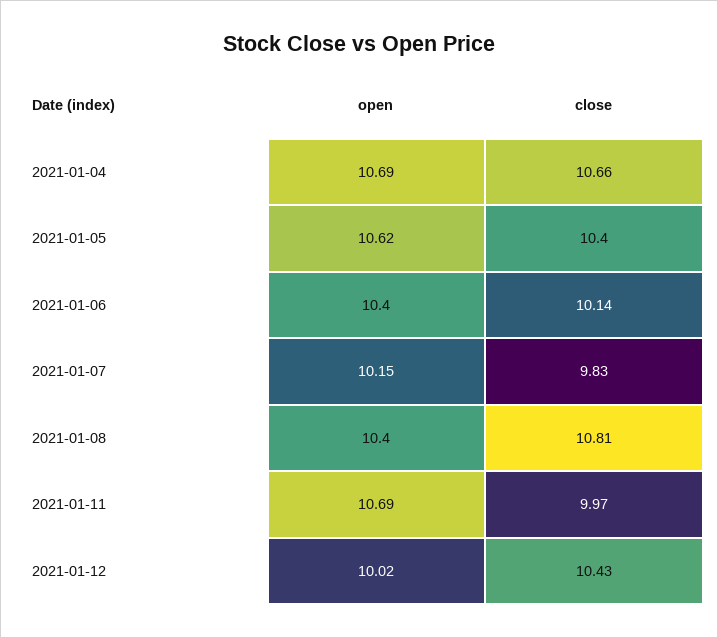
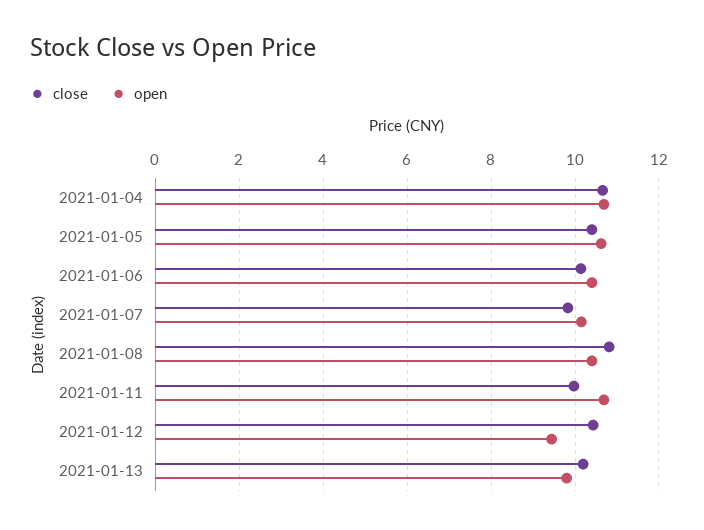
open, 2021-01-12: 10.02 -> 9.4
close, 2021-01-13: none -> 10.2
open, 2021-01-13: none -> 9.8

